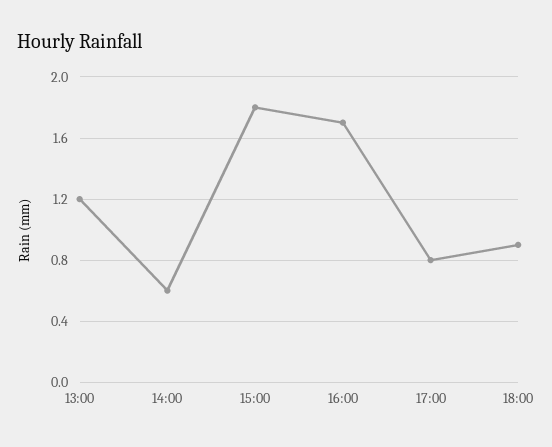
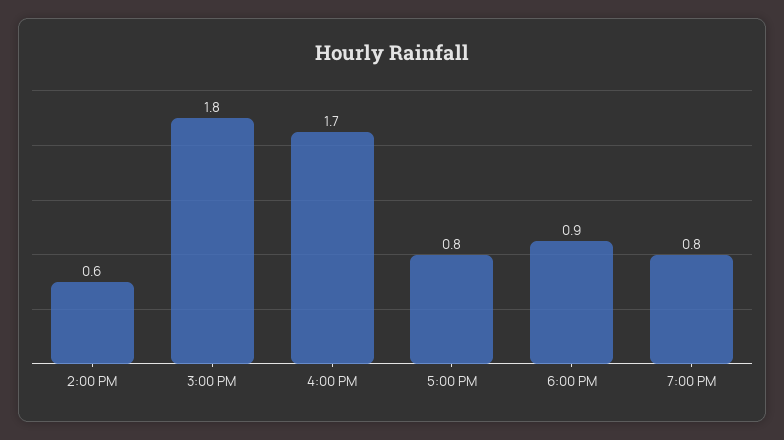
13:00: 1.2 -> none
7:00 PM: none -> 0.8

